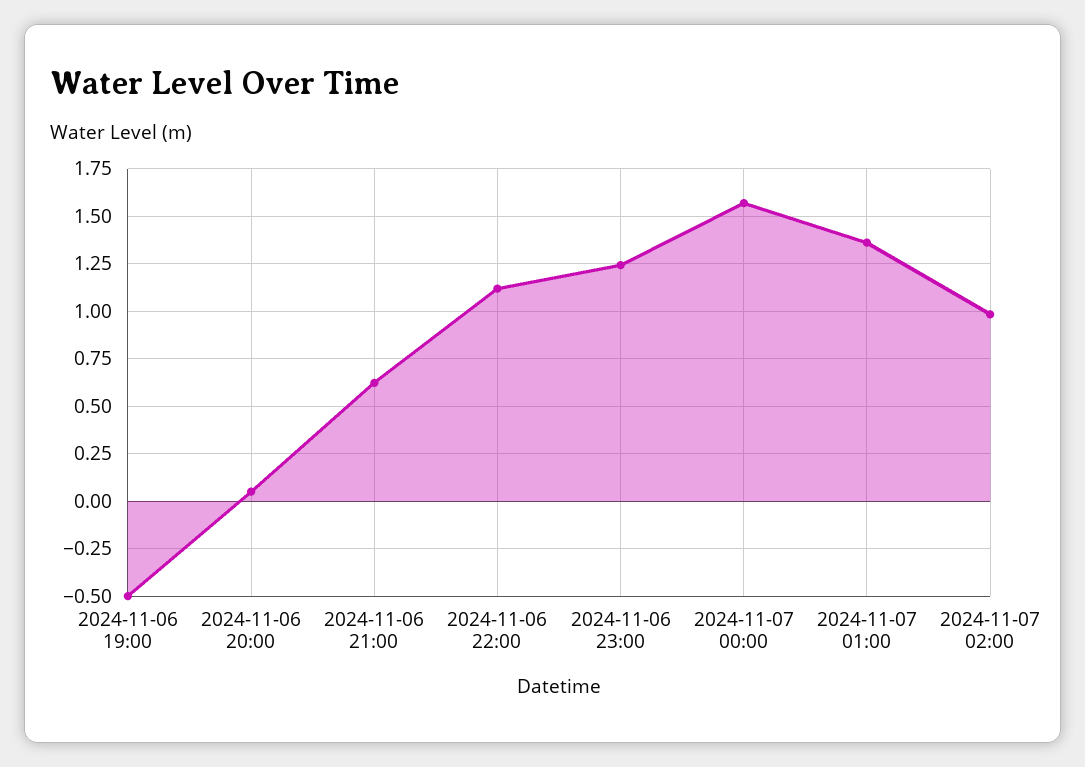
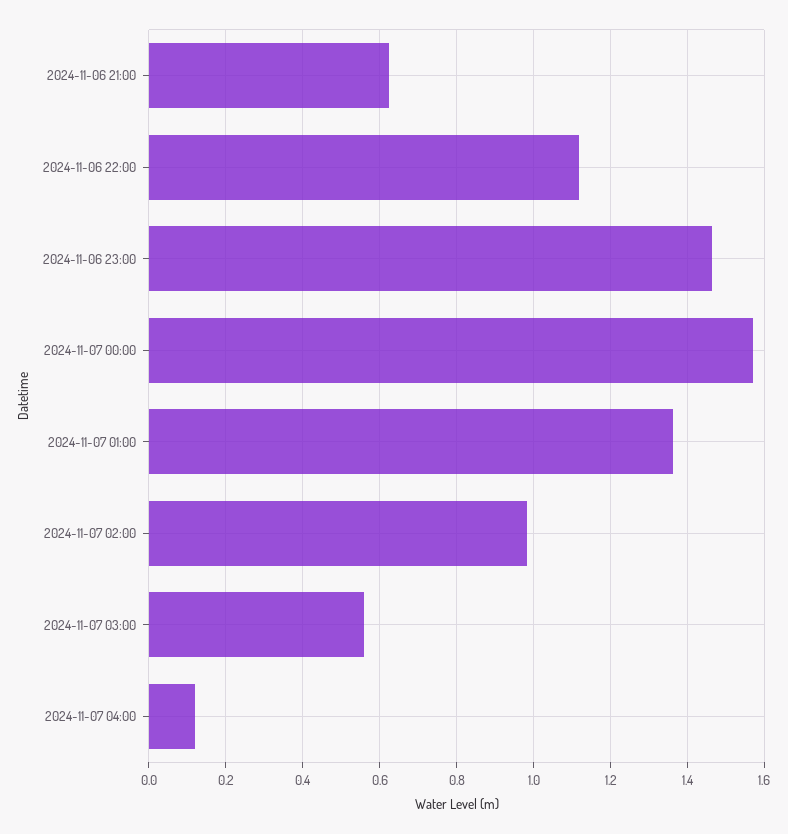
2024-11-06 19:00: -0.5 -> none
2024-11-06 20:00: 0.05 -> none
2024-11-06 23:00: 1.25 -> 1.46
2024-11-07 03:00: none -> 0.56
2024-11-07 04:00: none -> 0.12

